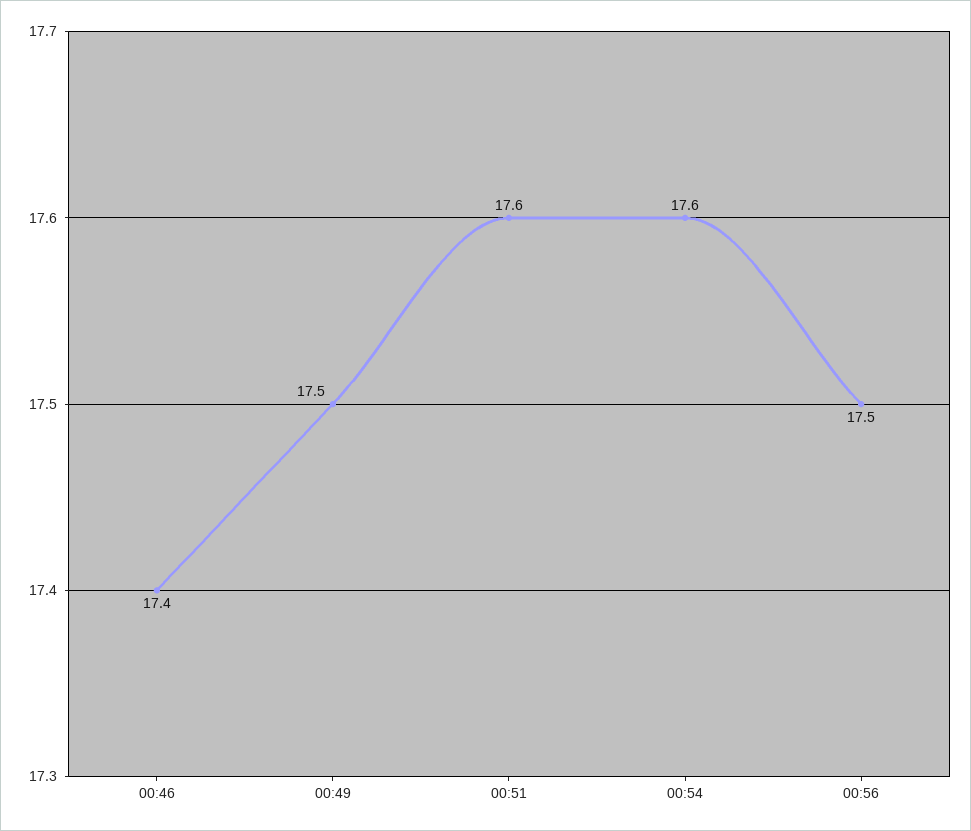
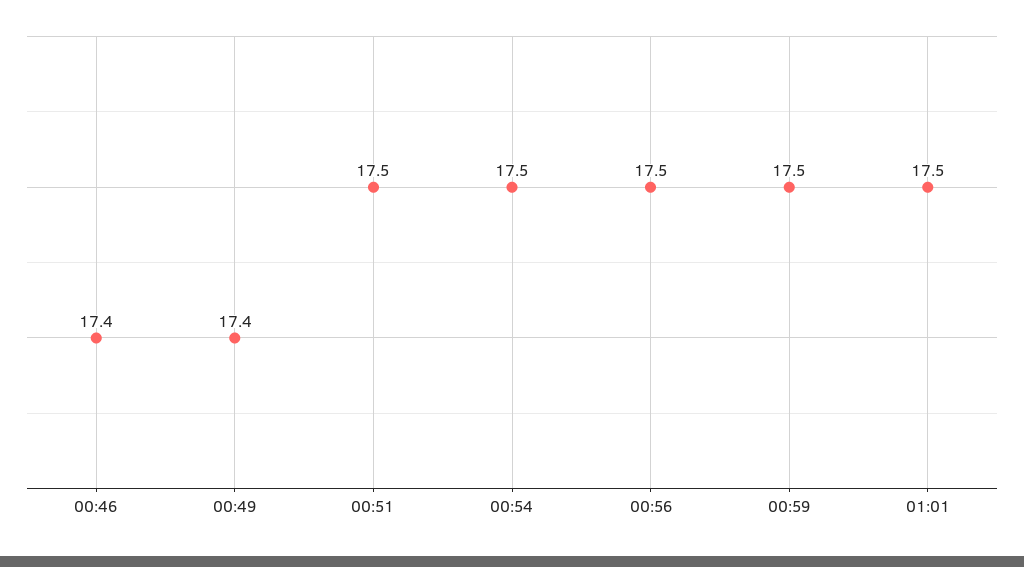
00:49: 17.5 -> 17.4
00:51: 17.6 -> 17.5
00:54: 17.6 -> 17.5
00:59: none -> 17.5
01:01: none -> 17.5

